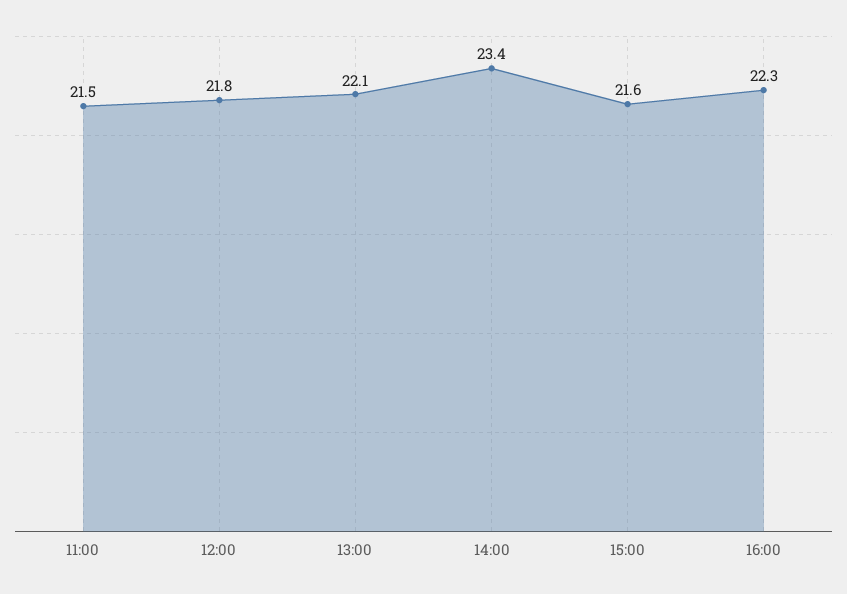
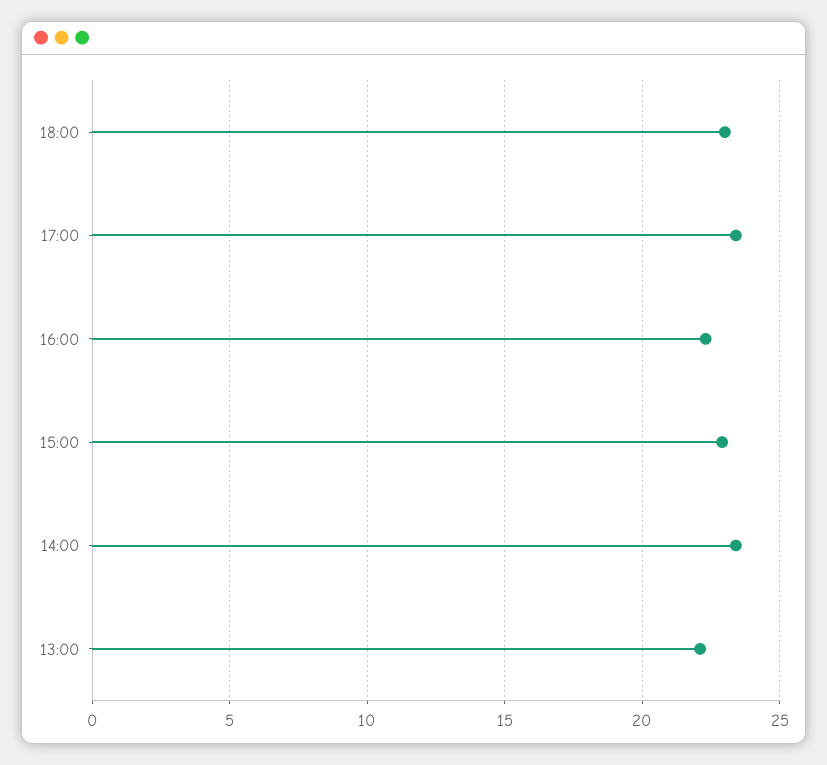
11:00: 21.5 -> none
12:00: 21.8 -> none
15:00: 21.6 -> 23
18:00: none -> 23
17:00: none -> 23.5

